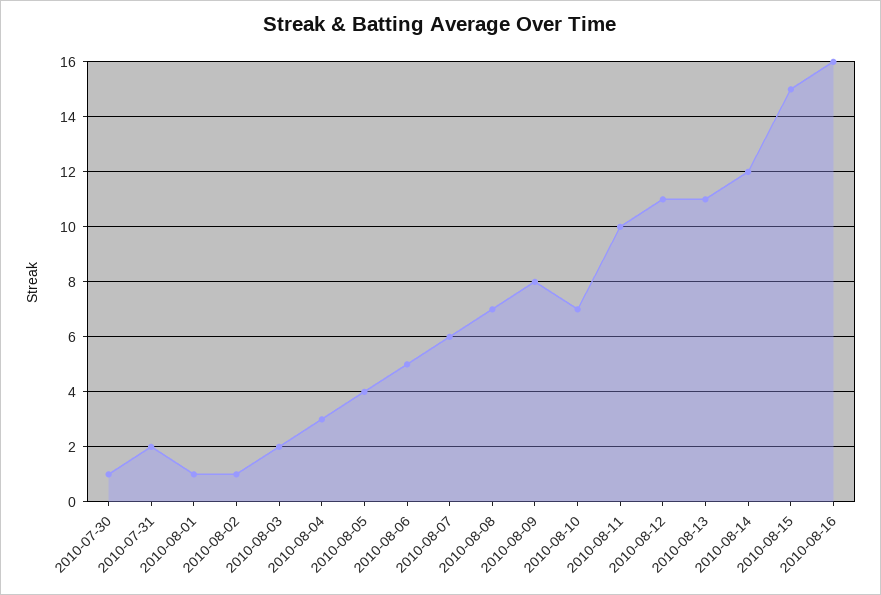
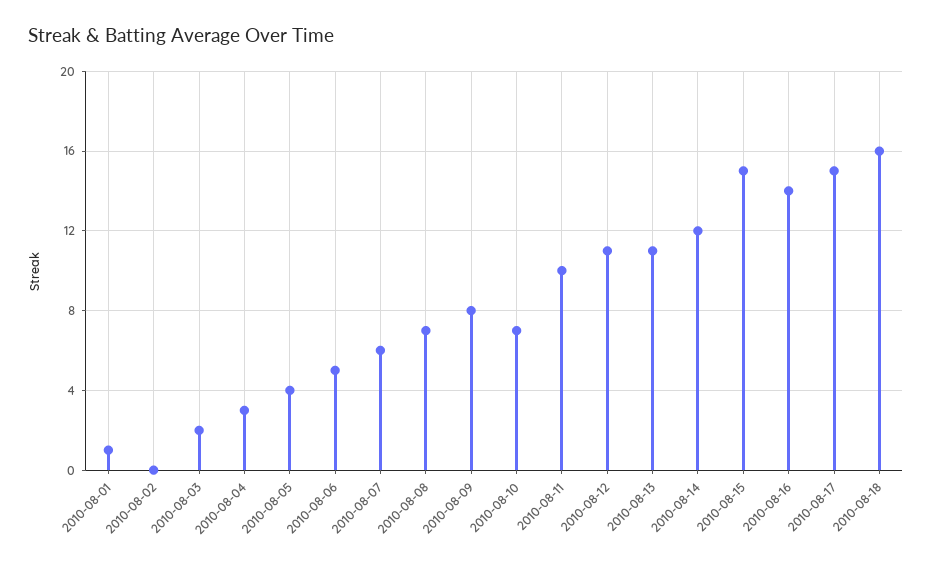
2010-07-30: 1 -> none
2010-07-31: 2 -> none
2010-08-02: 1 -> 0
2010-08-16: 16 -> 14
2010-08-17: none -> 15
2010-08-18: none -> 16

